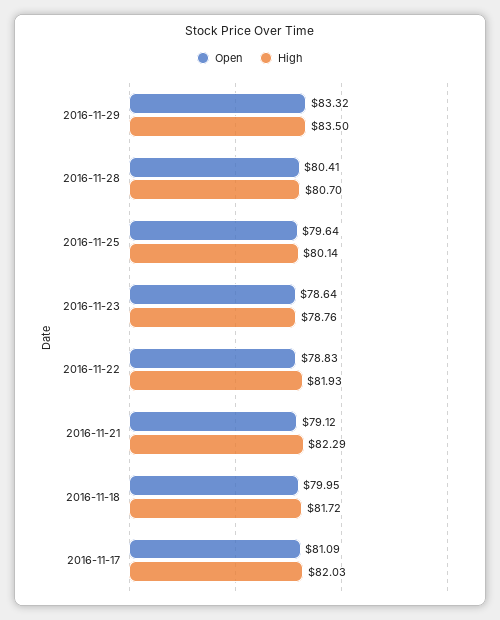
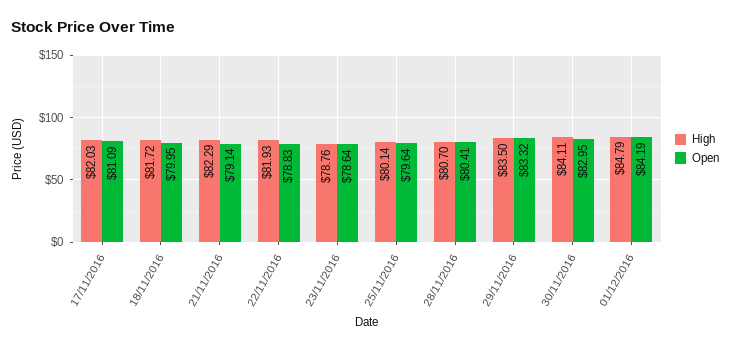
Open, 2016-11-21: 79.12 -> 79.14
High, 30/11/2016: none -> 84.11
Open, 30/11/2016: none -> 82.95
High, 01/12/2016: none -> 84.79
Open, 01/12/2016: none -> 84.19

